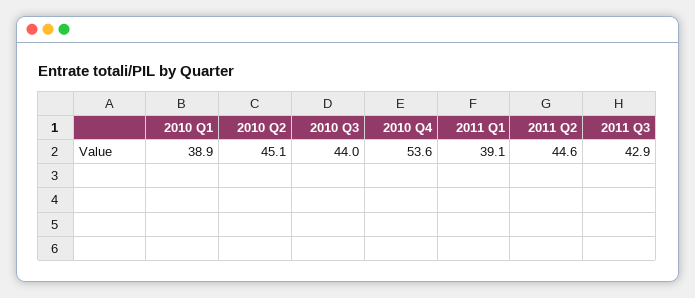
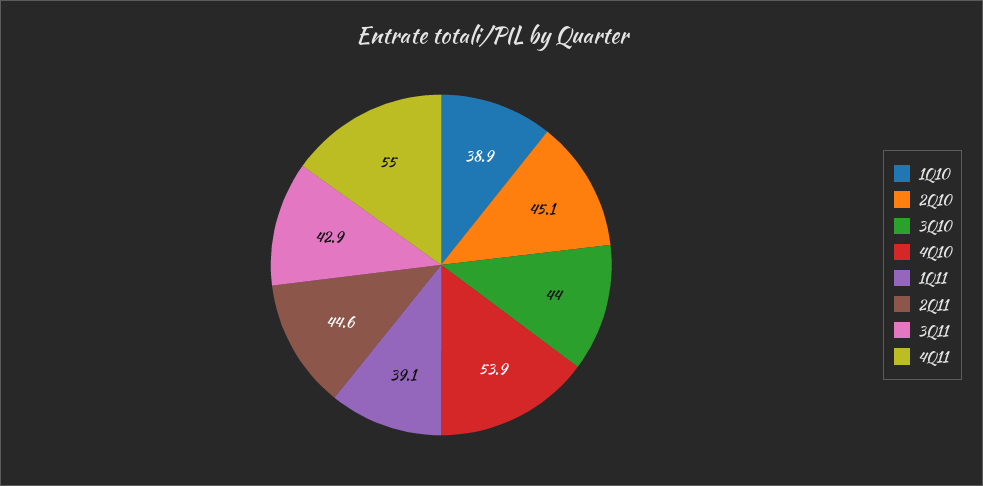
2010 Q4: 53.6 -> 53.9
4Q11: none -> 55

